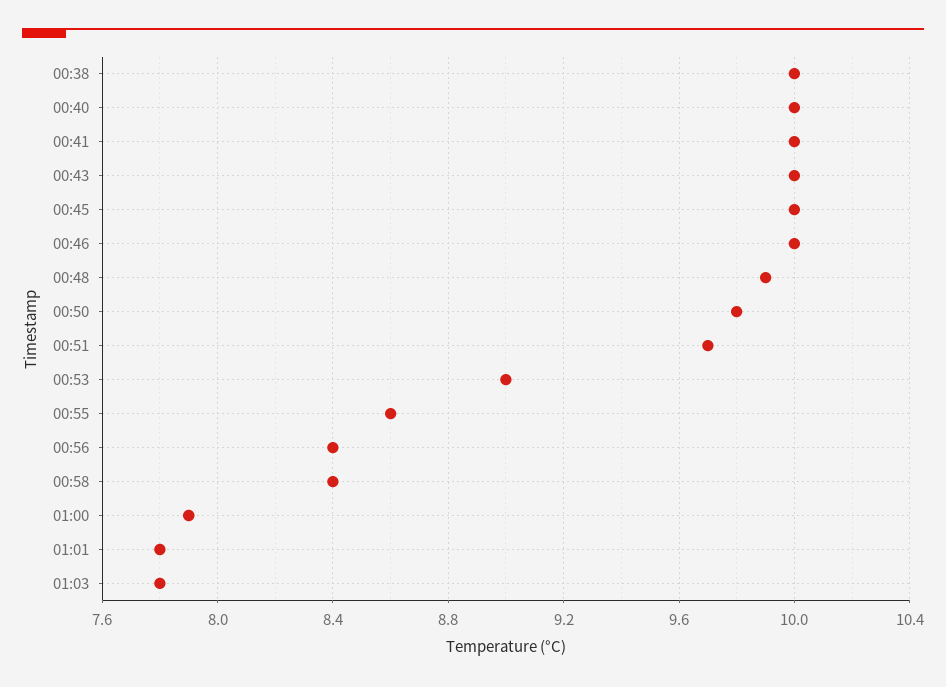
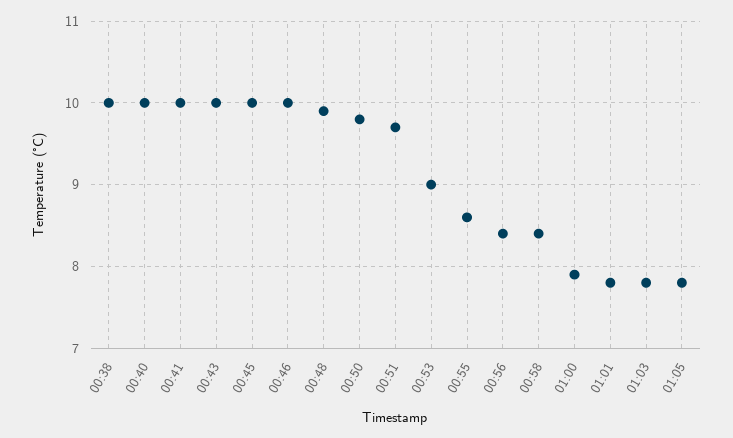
01:05: none -> 7.8

